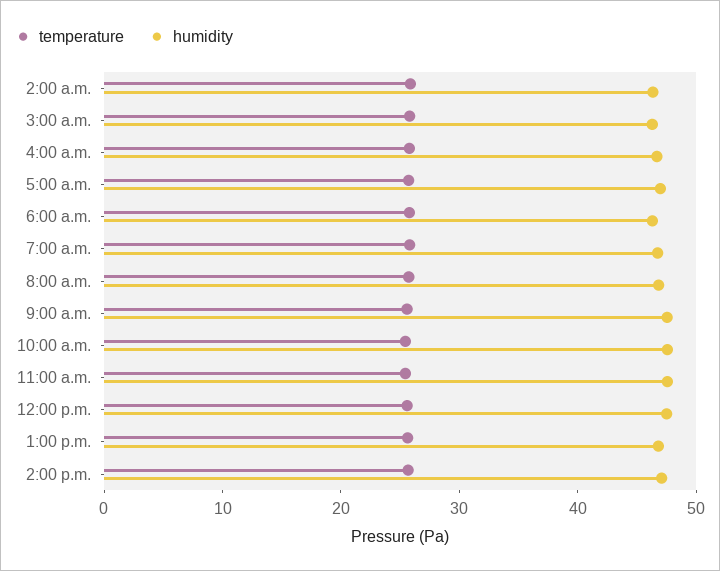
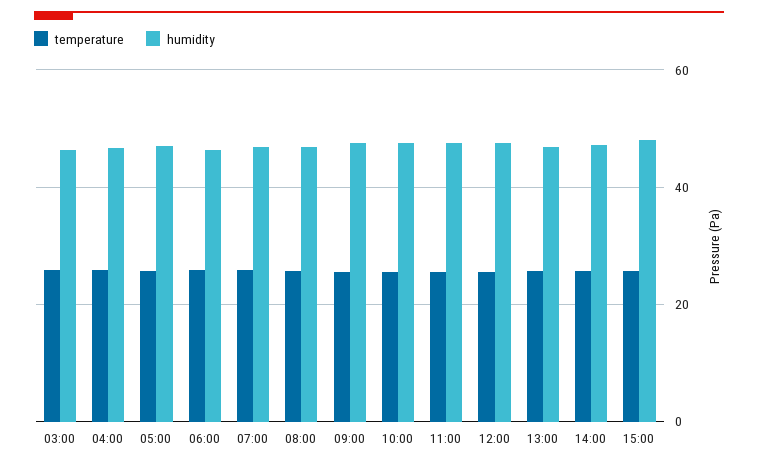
temperature, 2:00 a.m.: 26 -> none
humidity, 2:00 a.m.: 46 -> none
temperature, 15:00: none -> 26
humidity, 15:00: none -> 48

